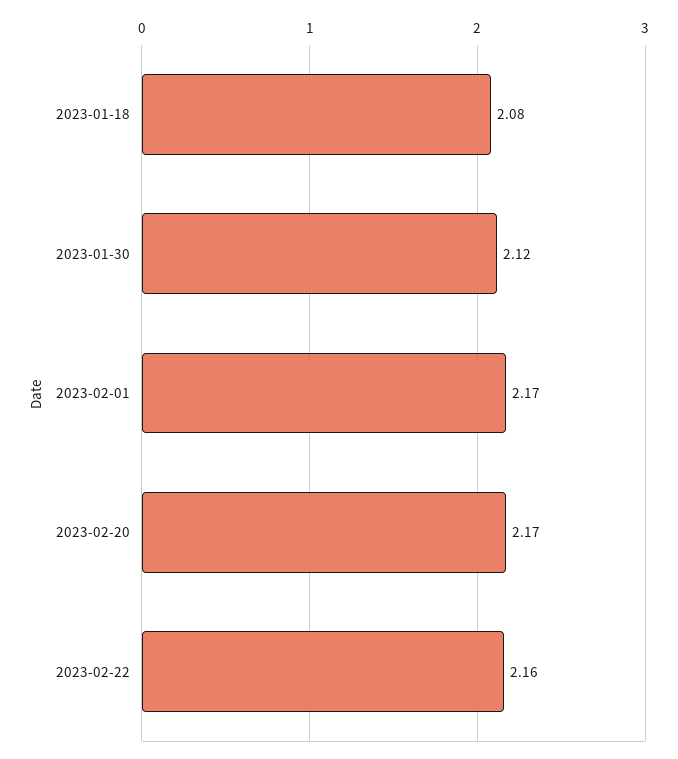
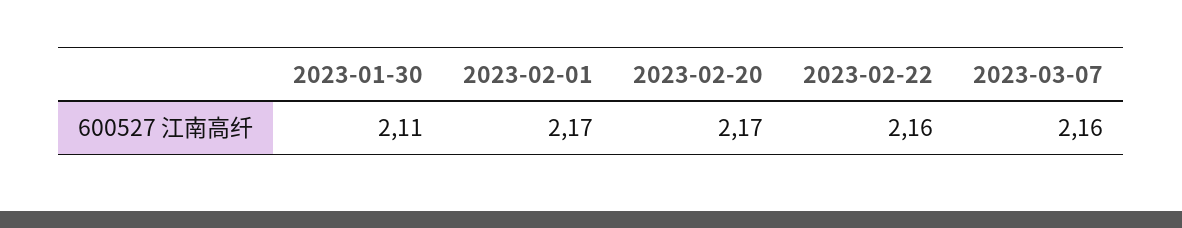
2023-01-18: 2.08 -> none
2023-01-30: 2.12 -> 2.11
2023-03-07: none -> 2.16

